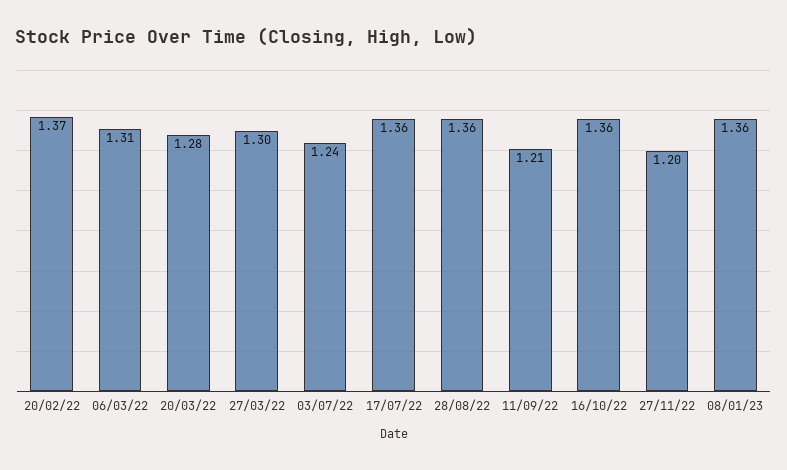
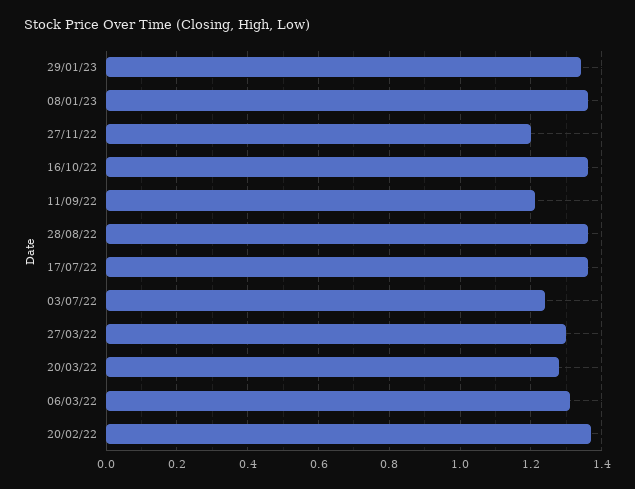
29/01/23: none -> 1.35

